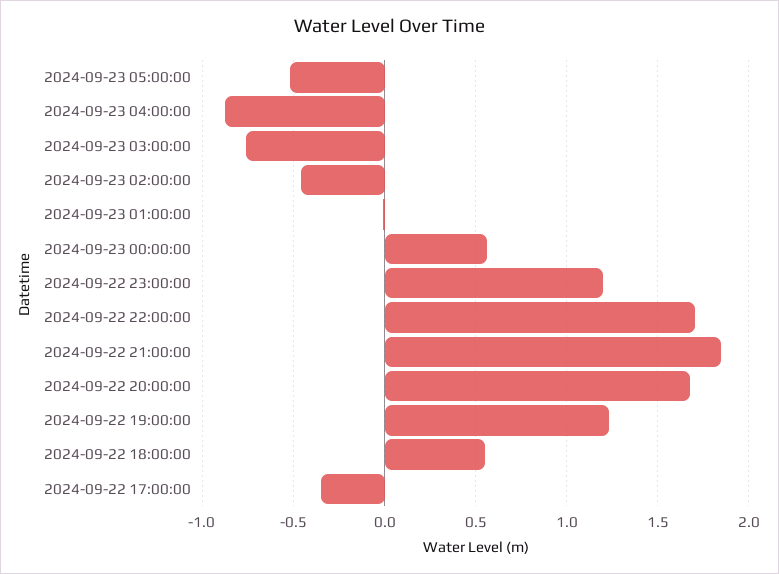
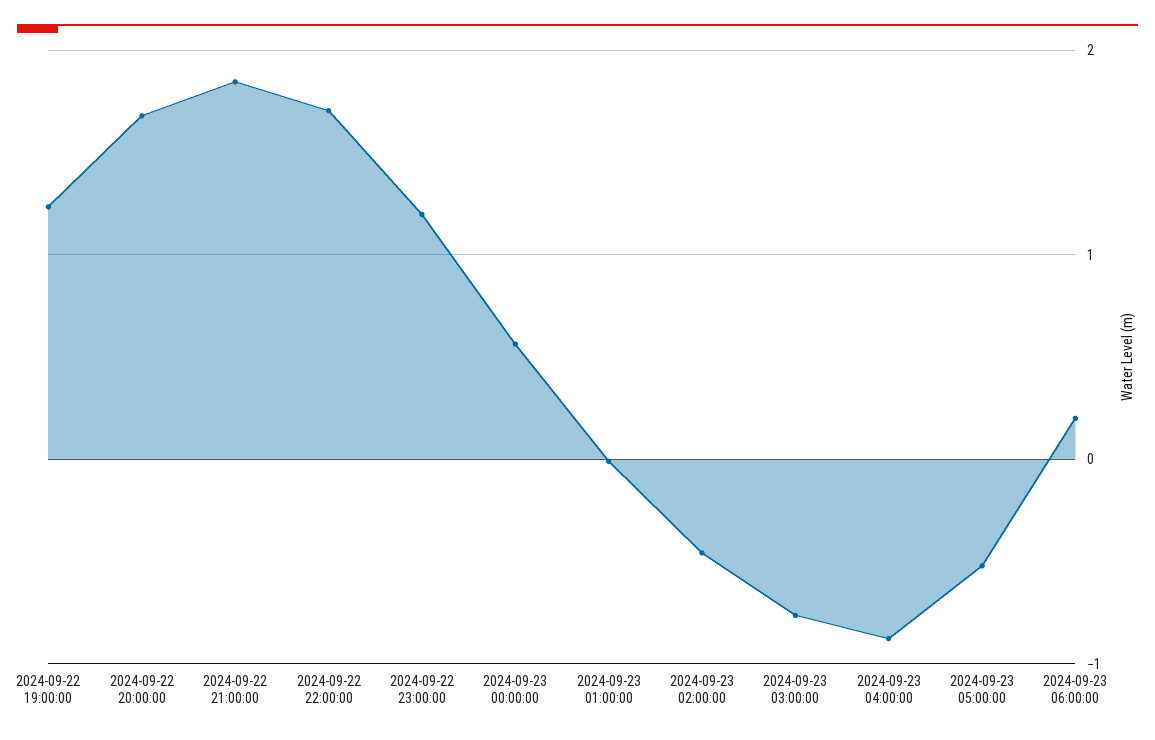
2024-09-22 18:00:00: 0.55 -> none
2024-09-22 17:00:00: -0.35 -> none
2024-09-23 06:00:00: none -> 0.2

